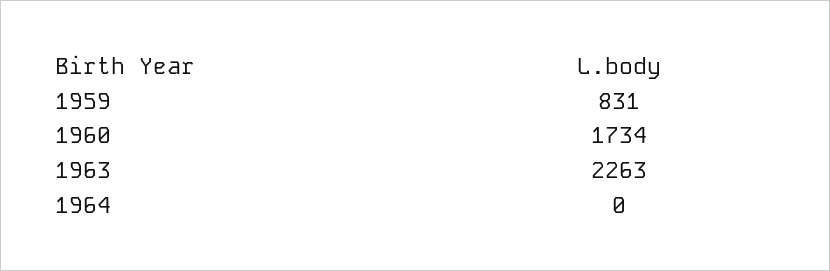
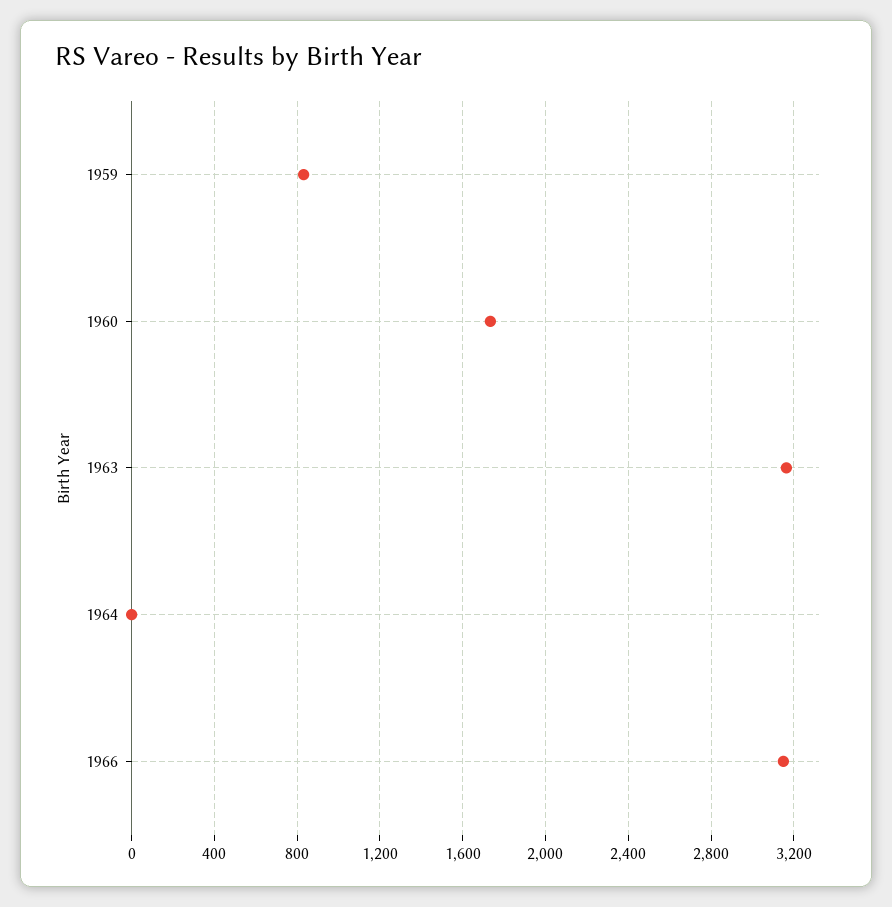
1963: 2263 -> 3150
1966: none -> 3150

